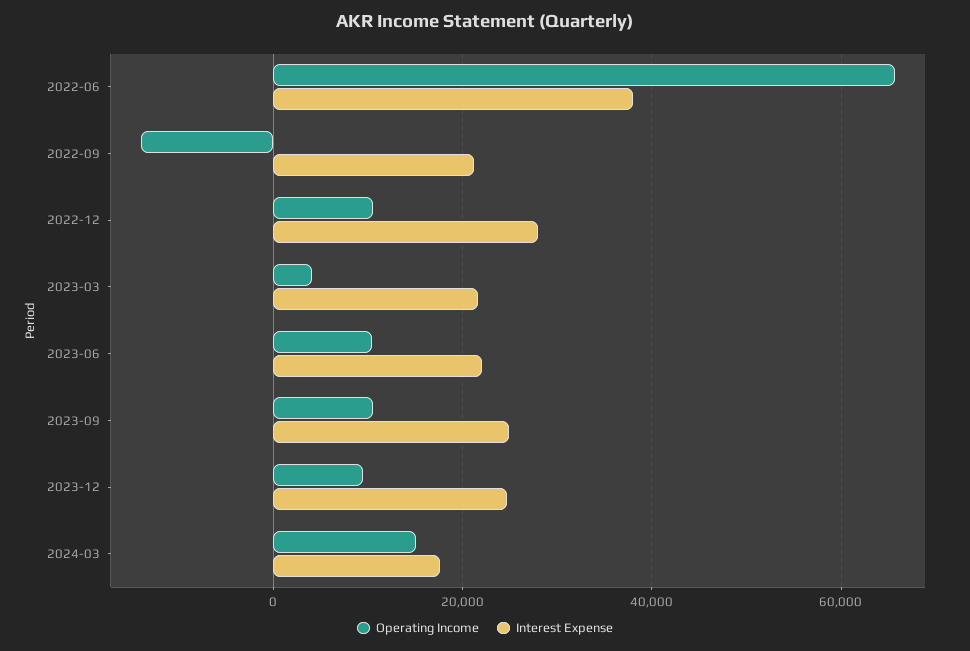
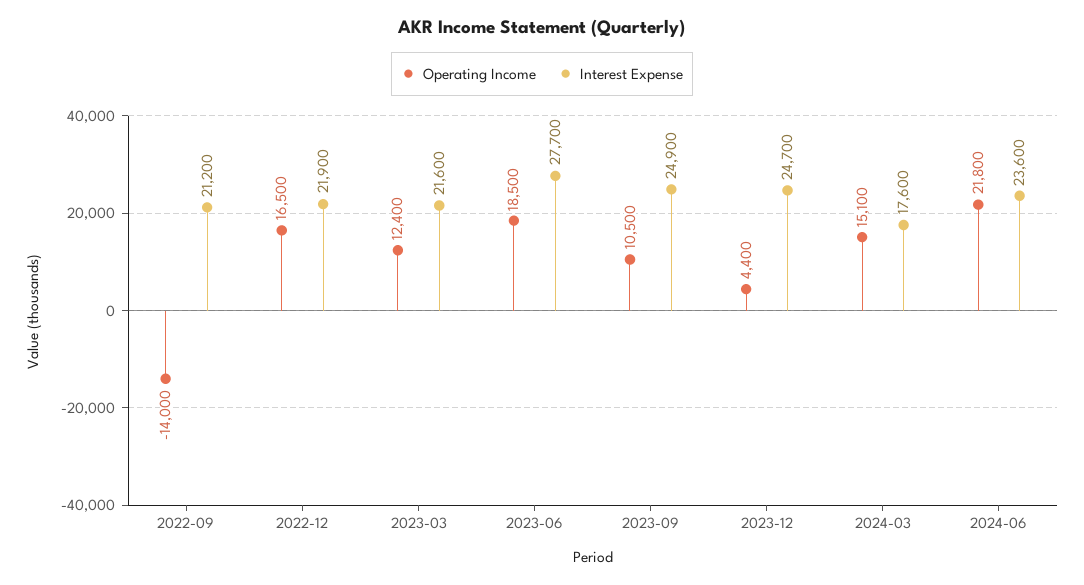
Operating Income, 2022-06: 66000 -> none
Interest Expense, 2022-06: 38000 -> none
Operating Income, 2022-12: 10000 -> 16500
Interest Expense, 2022-12: 28000 -> 21900
Operating Income, 2023-03: 4000 -> 12400
Operating Income, 2023-06: 10000 -> 18500
Interest Expense, 2023-06: 22000 -> 27700
Operating Income, 2023-12: 10000 -> 4400
Operating Income, 2024-06: none -> 21800
Interest Expense, 2024-06: none -> 23600

